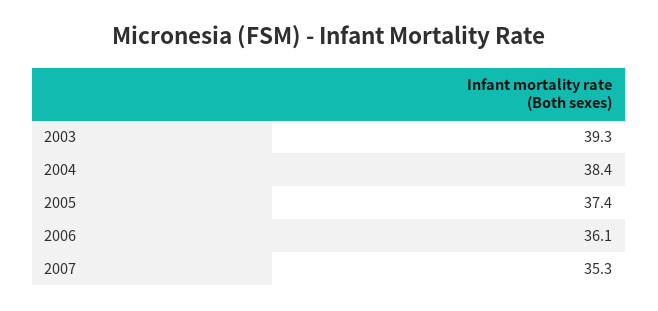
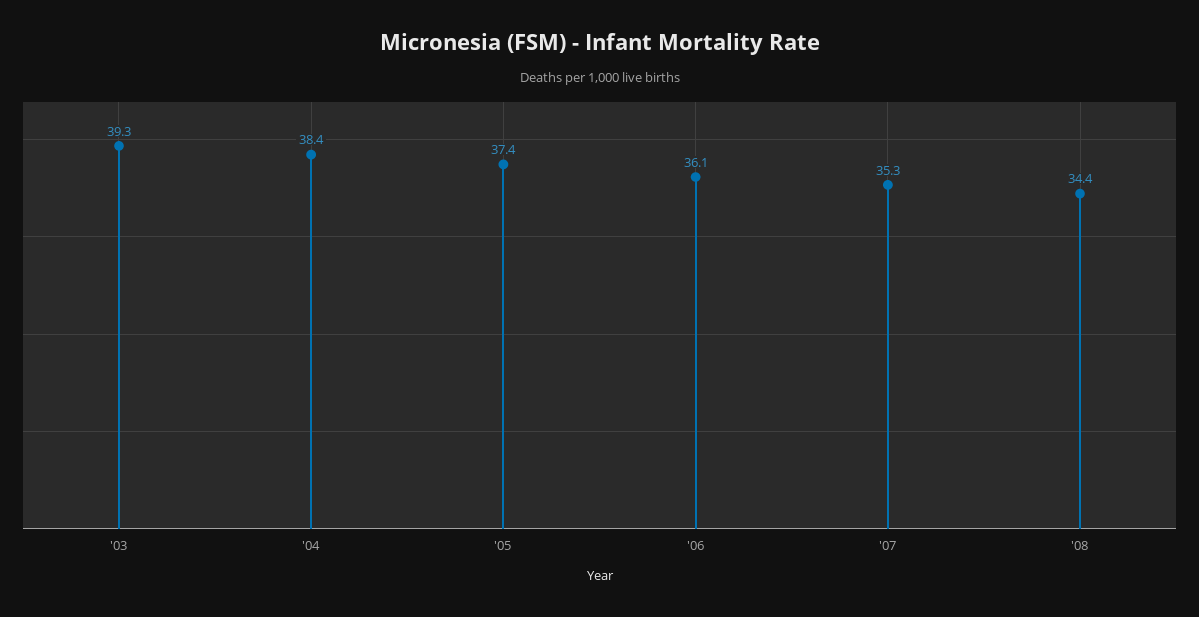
'08: none -> 34.4

